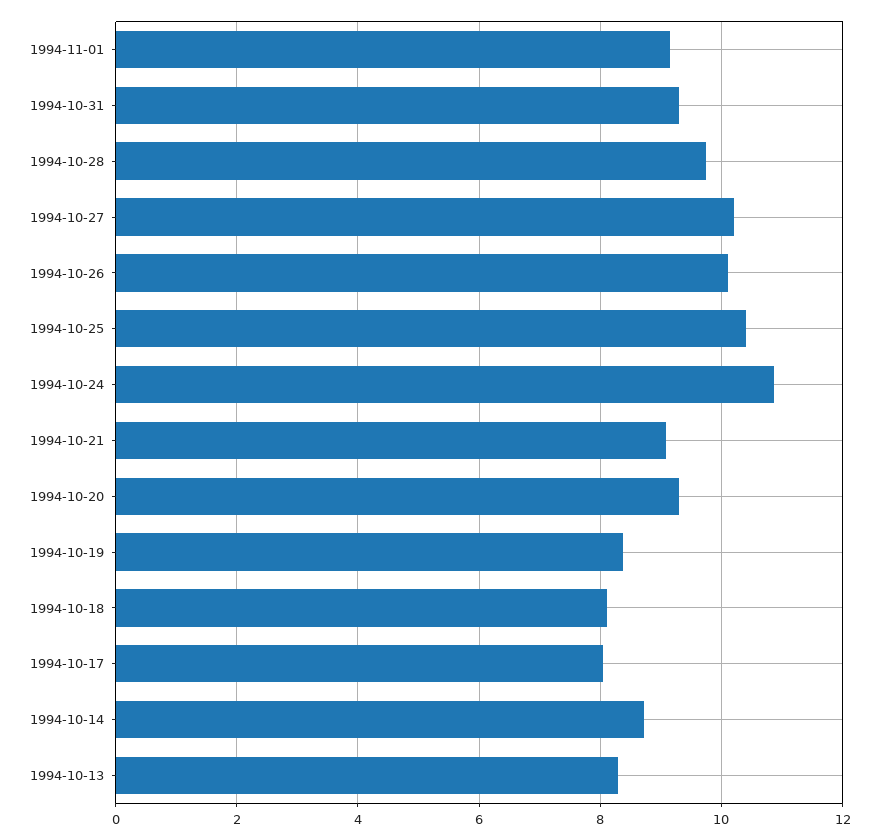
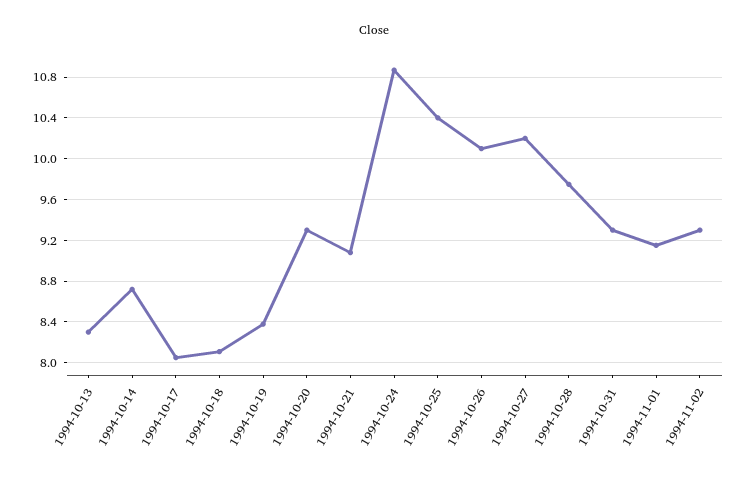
1994-11-02: none -> 9.3

